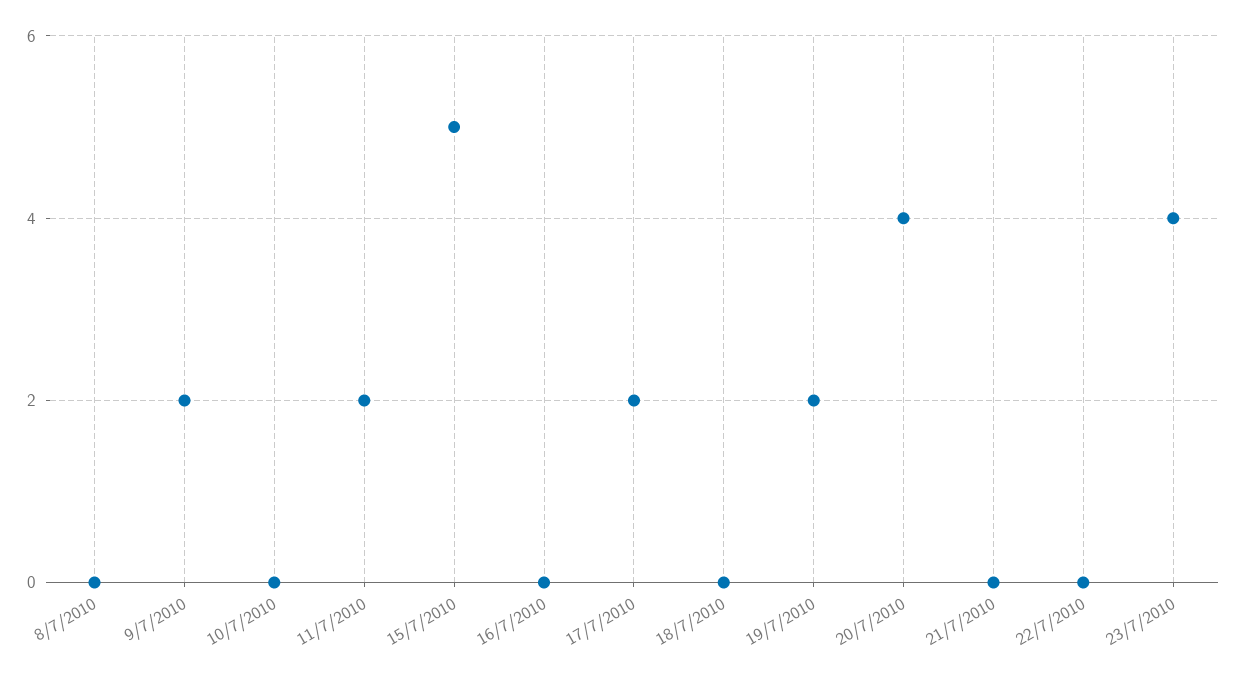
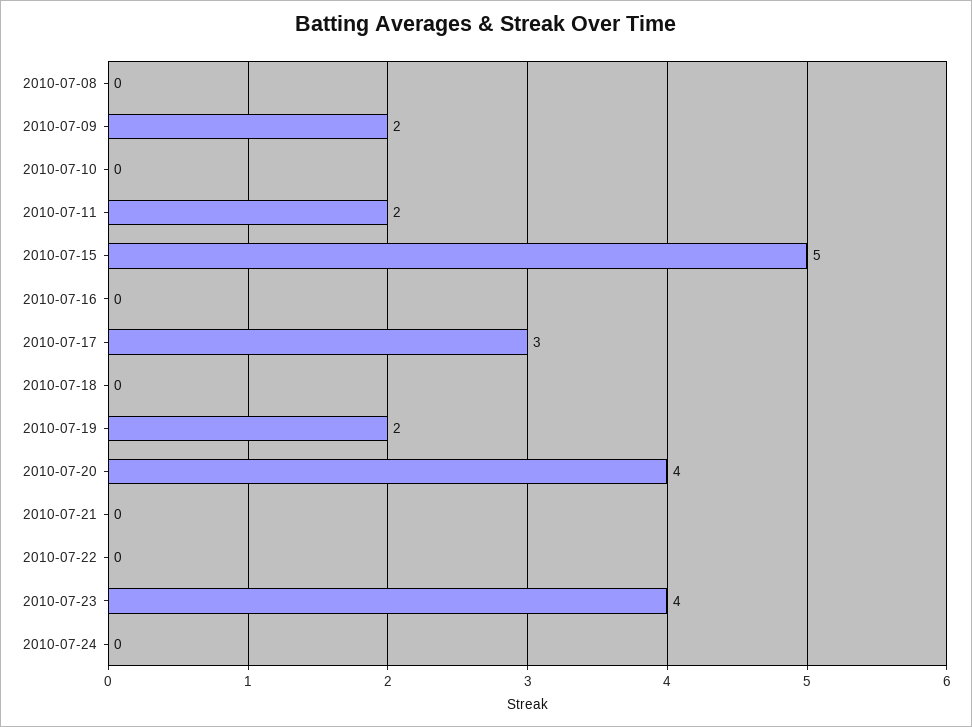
17/7/2010: 2 -> 3
2010-07-24: none -> 0

